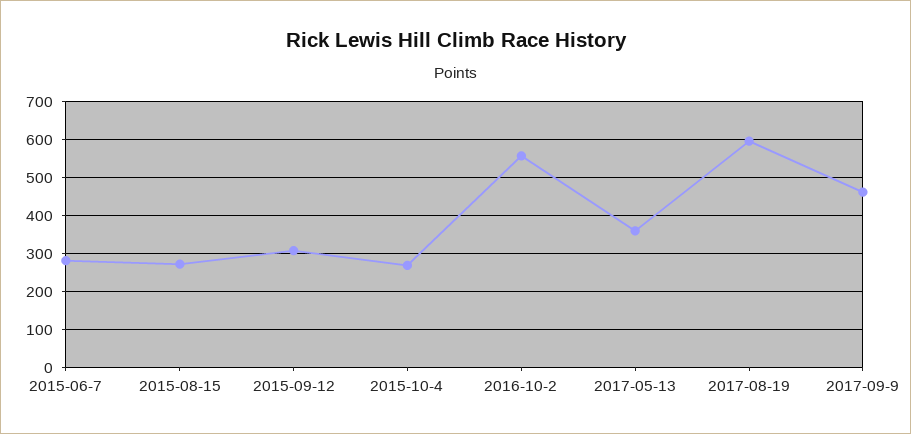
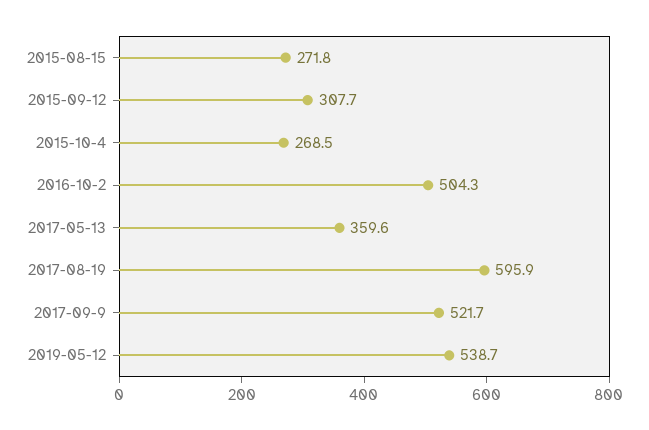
2015-06-7: 280 -> none
2016-10-2: 560 -> 504.3
2017-09-9: 460 -> 521.7
2019-05-12: none -> 538.7

